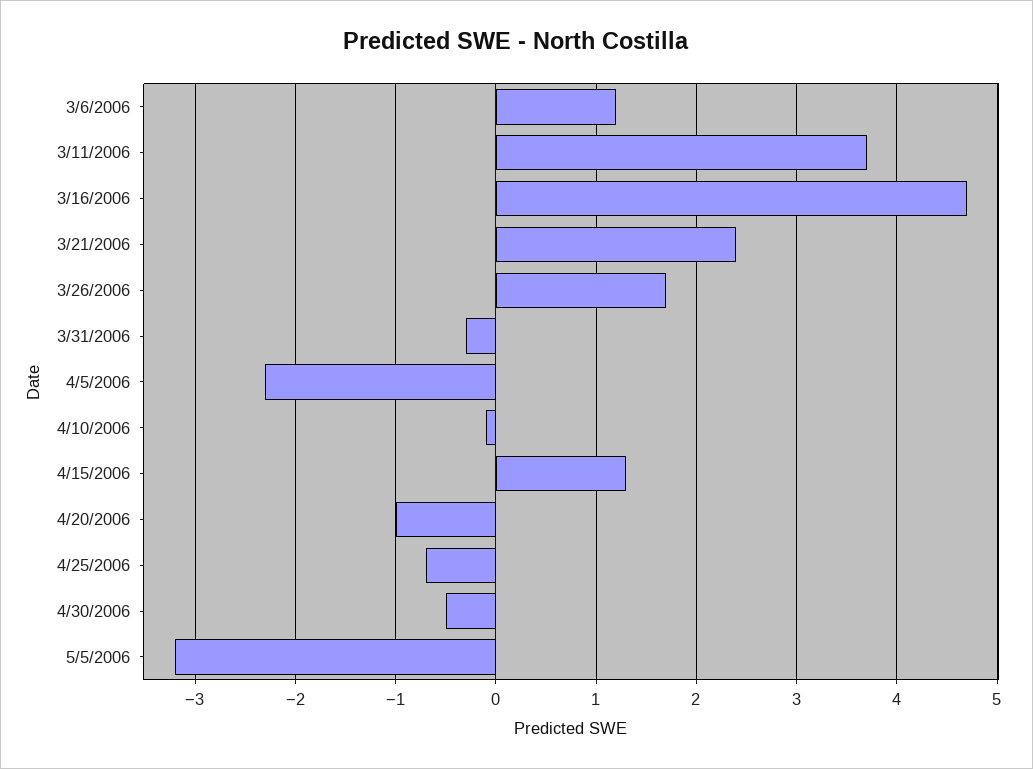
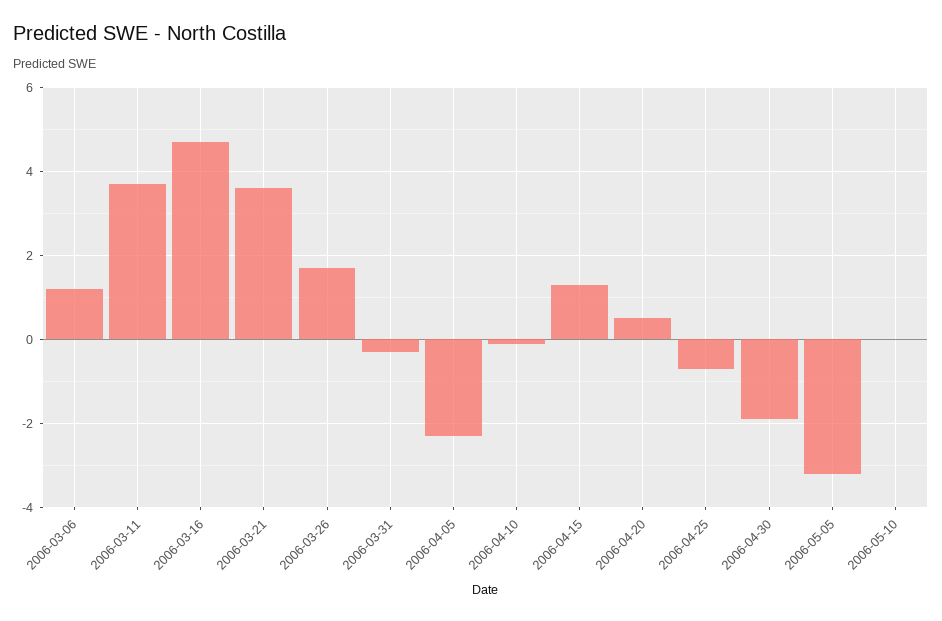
3/21/2006: 2.4 -> 3.5
4/20/2006: -1 -> 0.5
4/30/2006: -0.5 -> -2
2006-05-10: none -> 0

